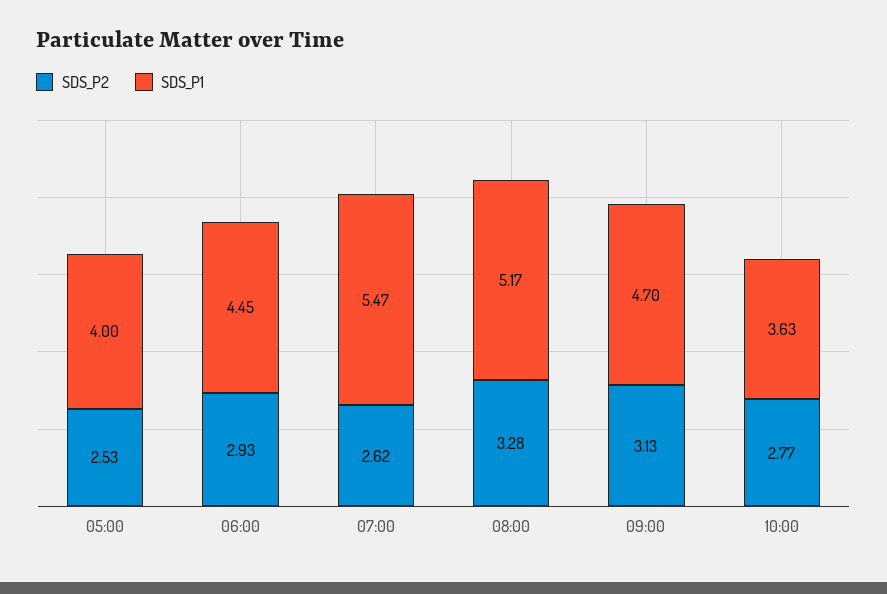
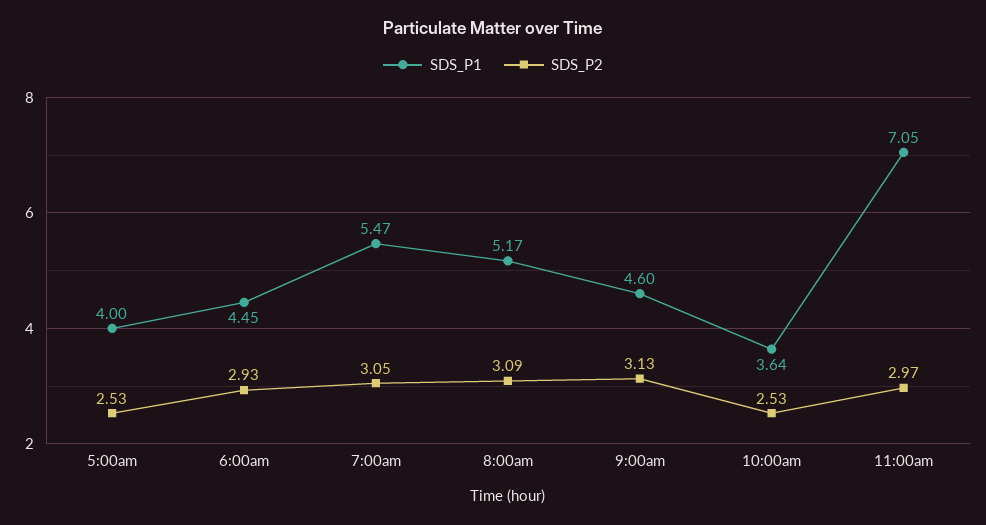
SDS_P2, 07:00: 2.62 -> 3.05
SDS_P2, 08:00: 3.28 -> 3.09
SDS_P1, 09:00: 4.7 -> 4.6
SDS_P2, 10:00: 2.77 -> 2.53
SDS_P1, 10:00: 3.63 -> 3.64
SDS_P1, 11:00am: none -> 7.05
SDS_P2, 11:00am: none -> 2.97

